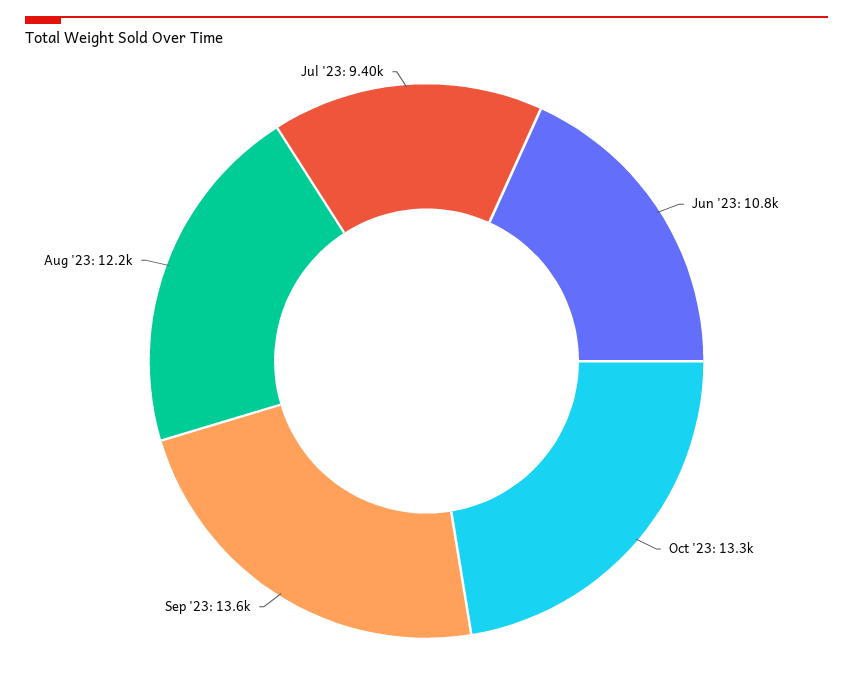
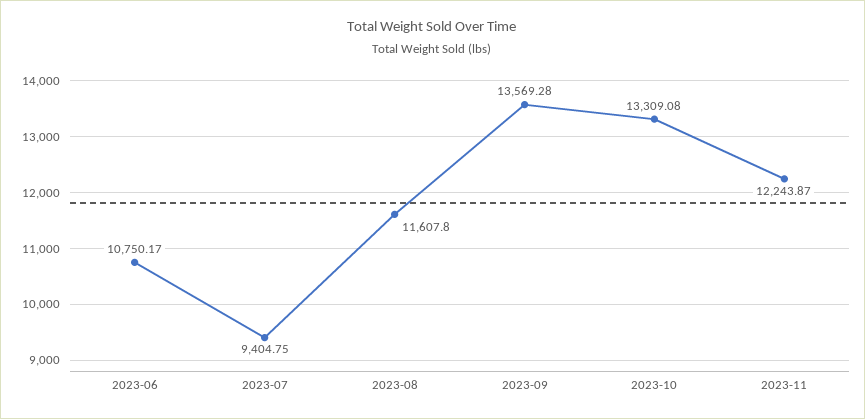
Aug '23: 12200 -> 11607.8
2023-11: none -> 12243.87

